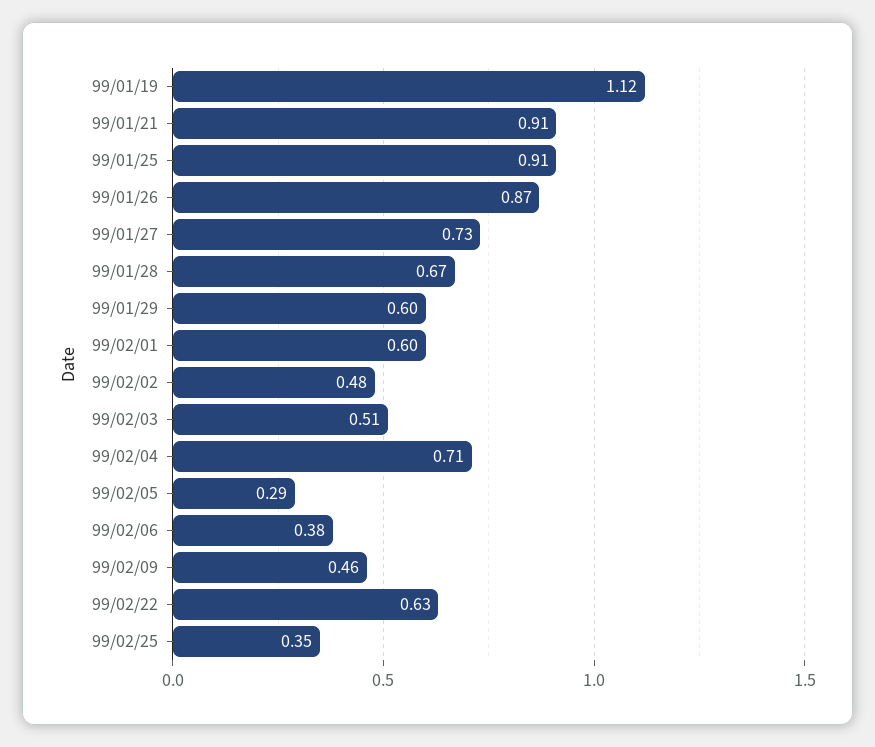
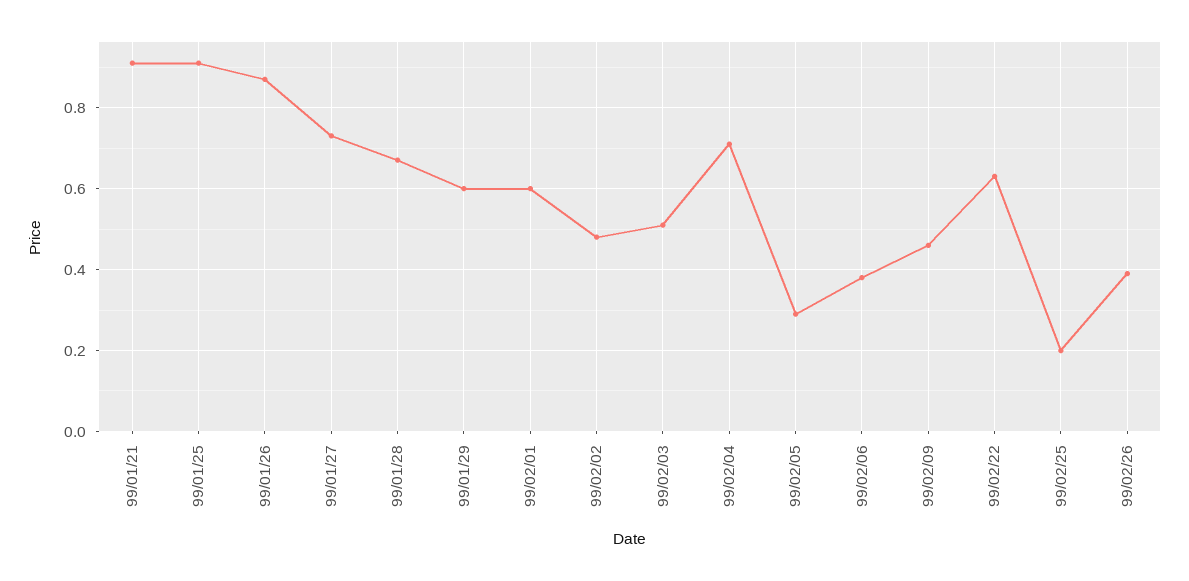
99/01/19: 1.12 -> none
99/02/25: 0.35 -> 0.2
99/02/26: none -> 0.4

